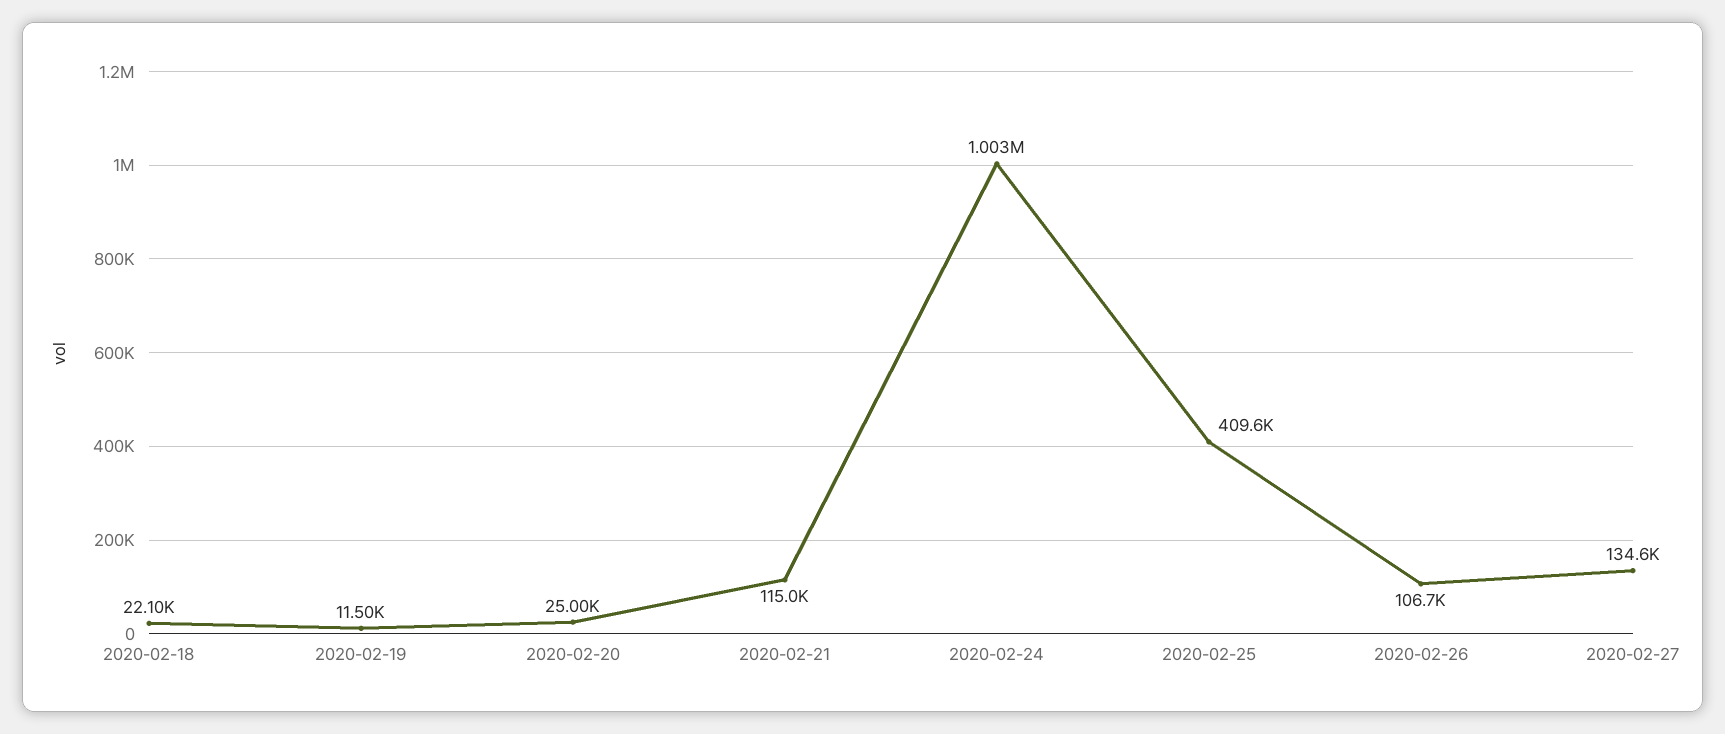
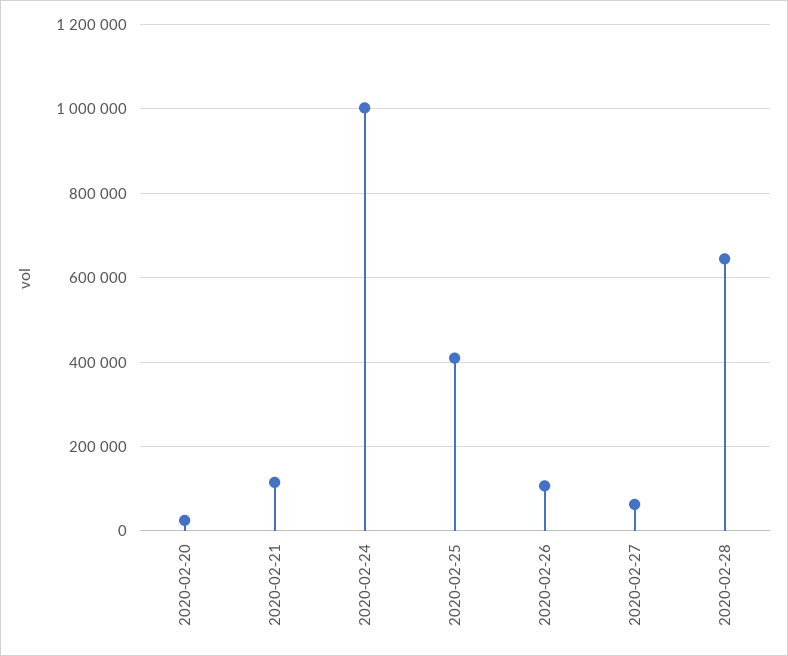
2020-02-18: 22100 -> none
2020-02-19: 11500 -> none
2020-02-27: 134600 -> 60000
2020-02-28: none -> 640000

